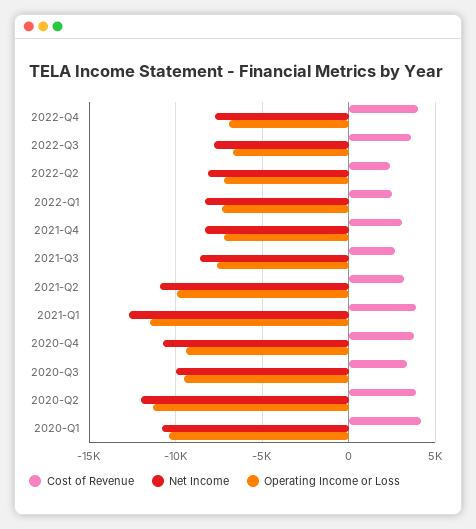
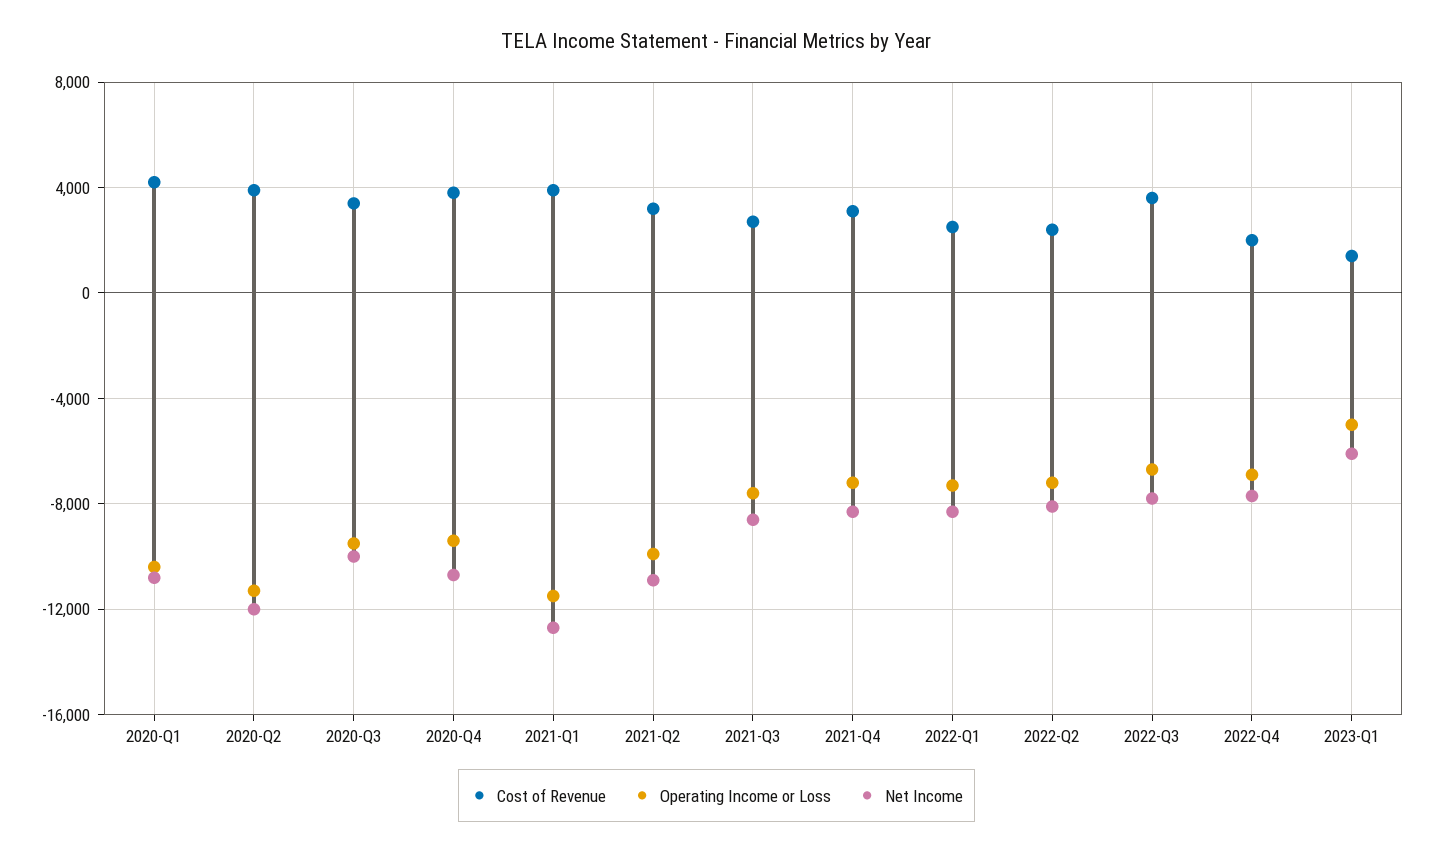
Cost of Revenue, 2022-Q4: 4000 -> 2000
Cost of Revenue, 2023-Q1: none -> 1500
Operating Income or Loss, 2023-Q1: none -> -5000
Net Income, 2023-Q1: none -> -6000

